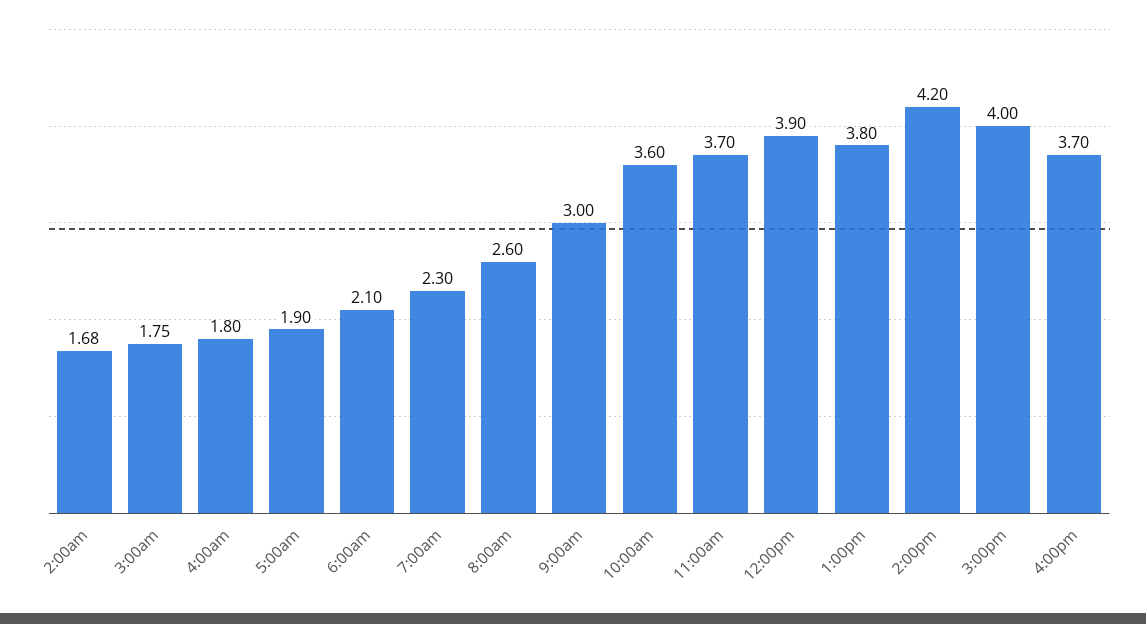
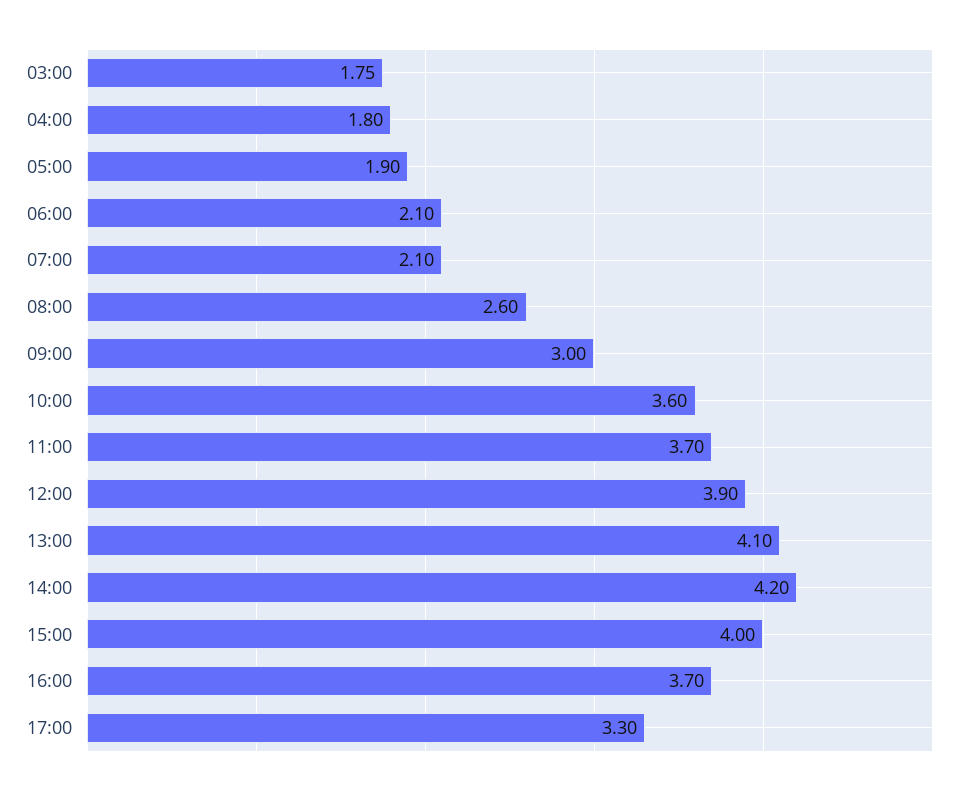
2:00am: 1.68 -> none
7:00am: 2.3 -> 2.1
1:00pm: 3.8 -> 4.1
17:00: none -> 3.3

